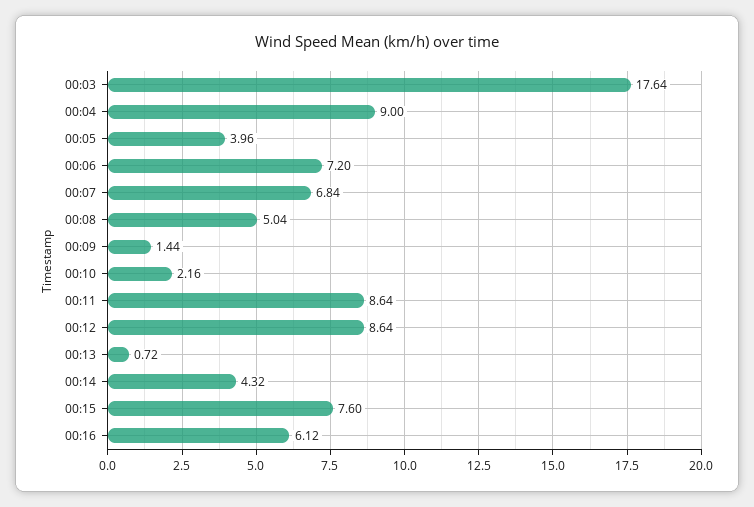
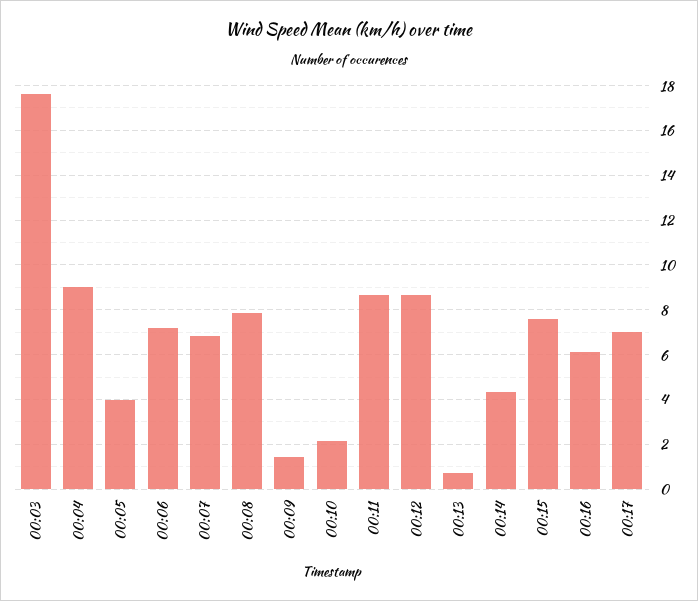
00:08: 5.04 -> 8
00:17: none -> 7

